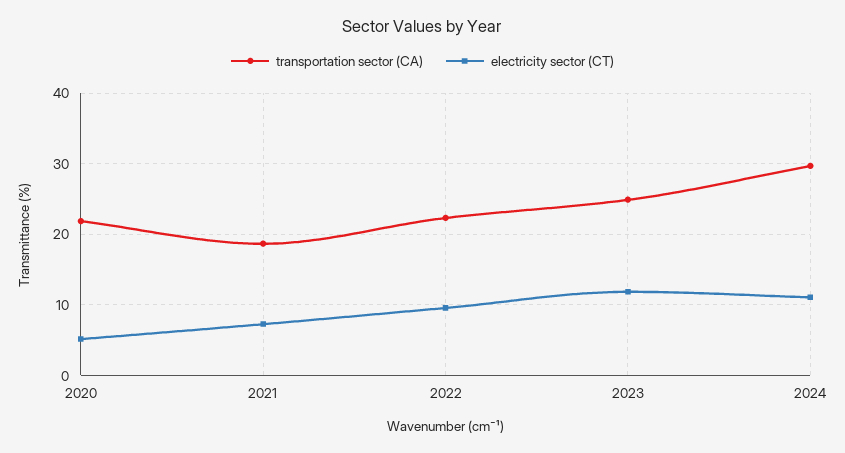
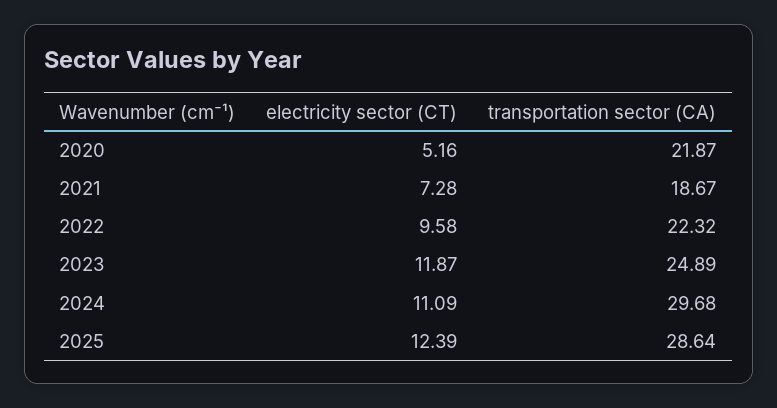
electricity sector (CT), 2025: none -> 12.39
transportation sector (CA), 2025: none -> 28.64

